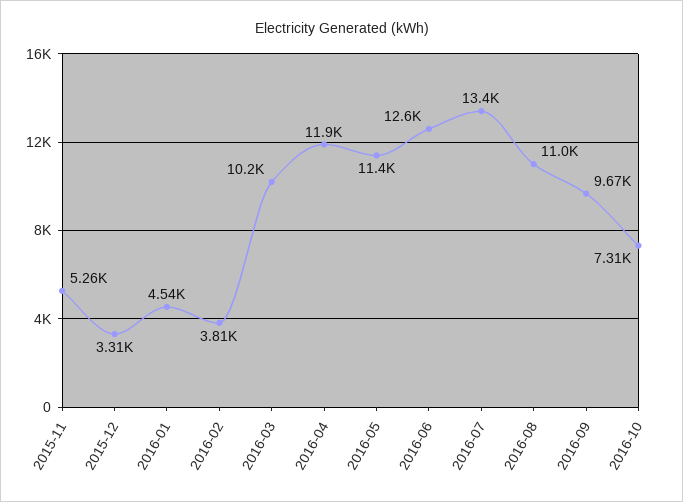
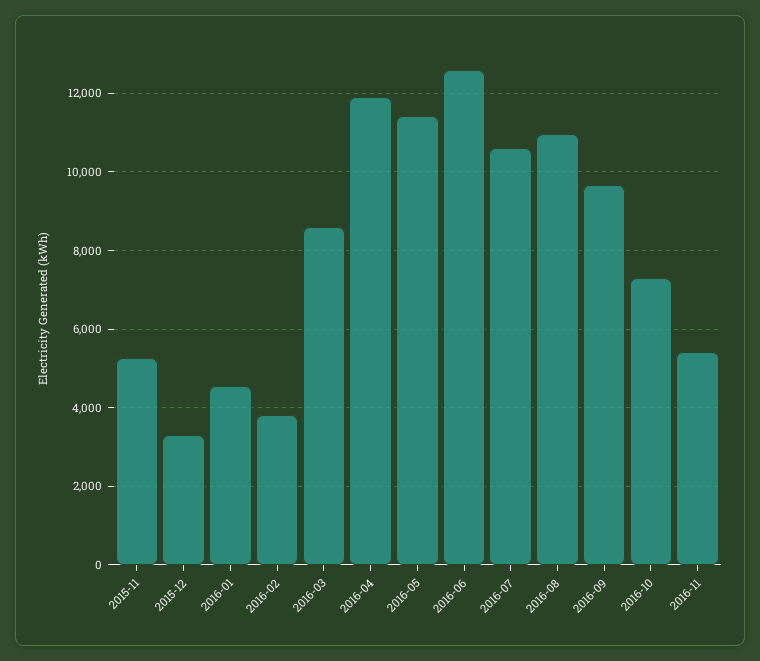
2016-03: 10200 -> 8600
2016-07: 13400 -> 10600
2016-11: none -> 5400

